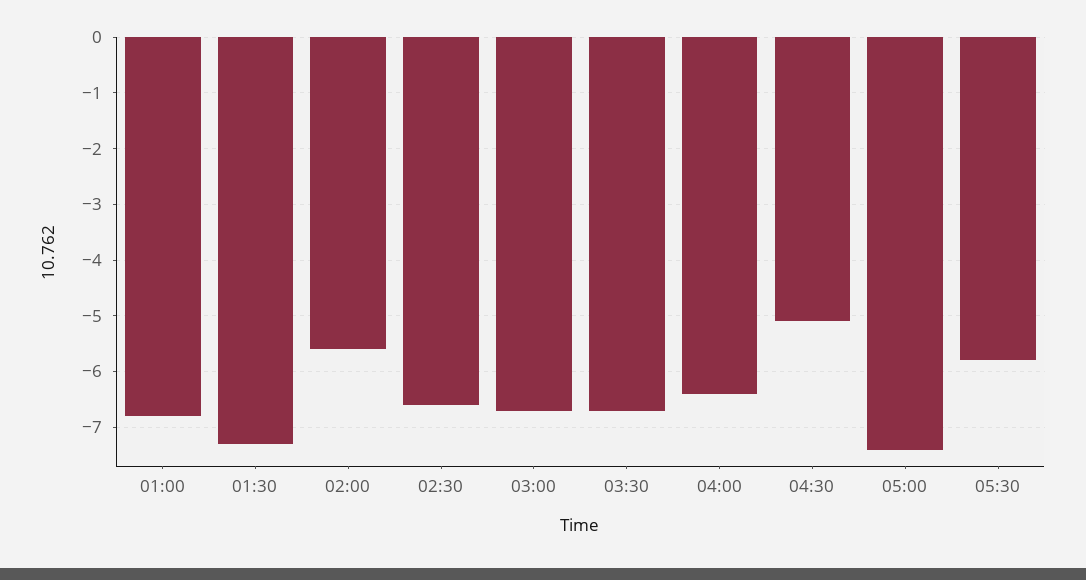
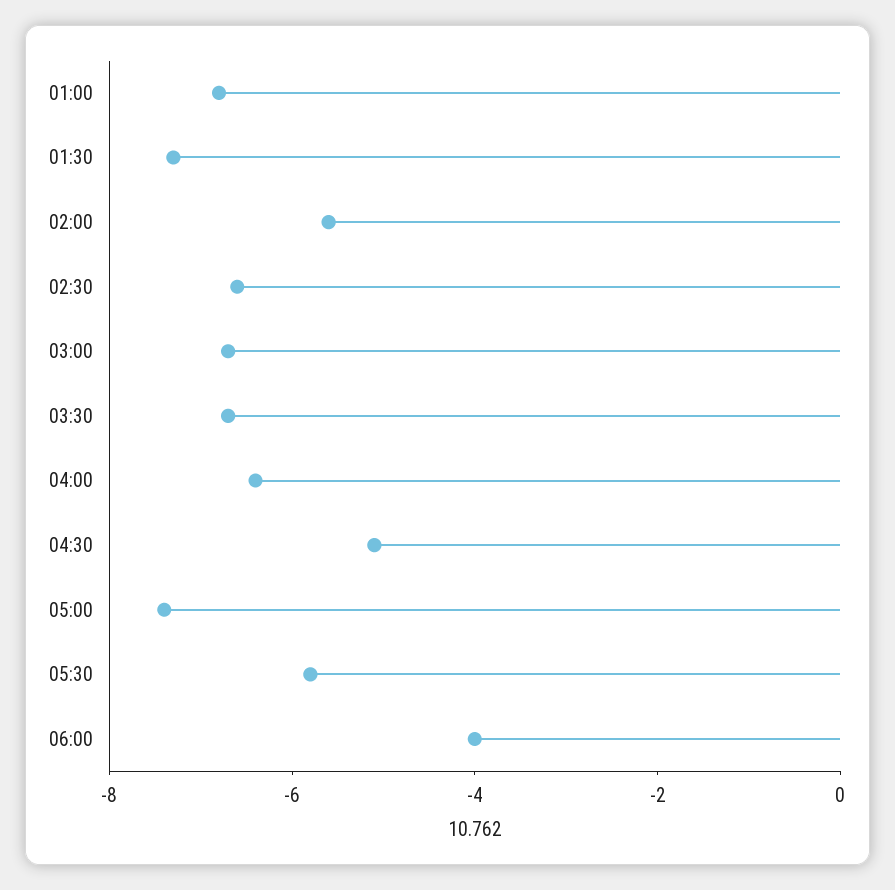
06:00: none -> -4

